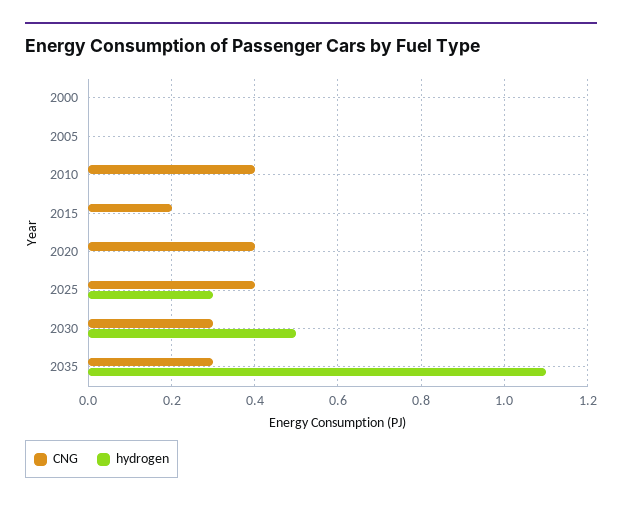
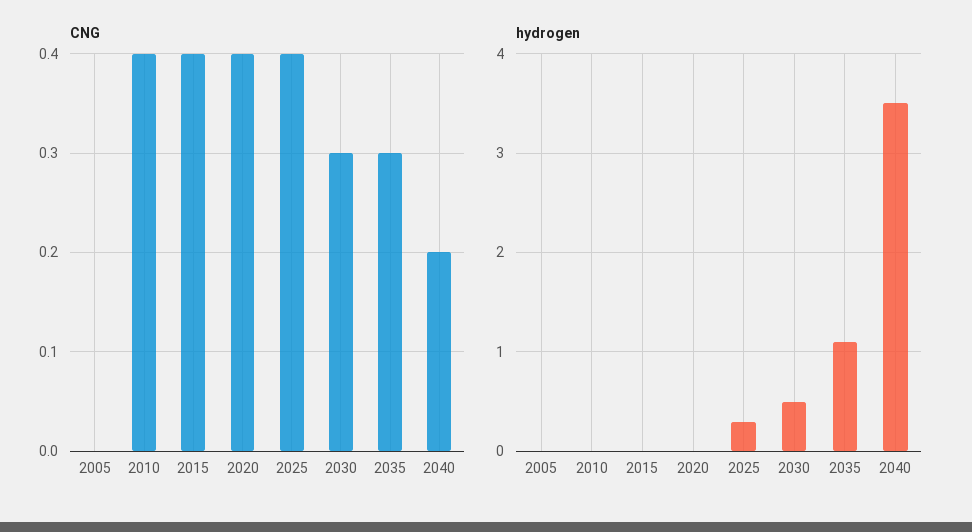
CNG, 2000: 0 -> none
hydrogen, 2000: 0 -> none
CNG, 2015: 0.2 -> 0.4
CNG, 2040: none -> 0.2
hydrogen, 2040: none -> 3.5

